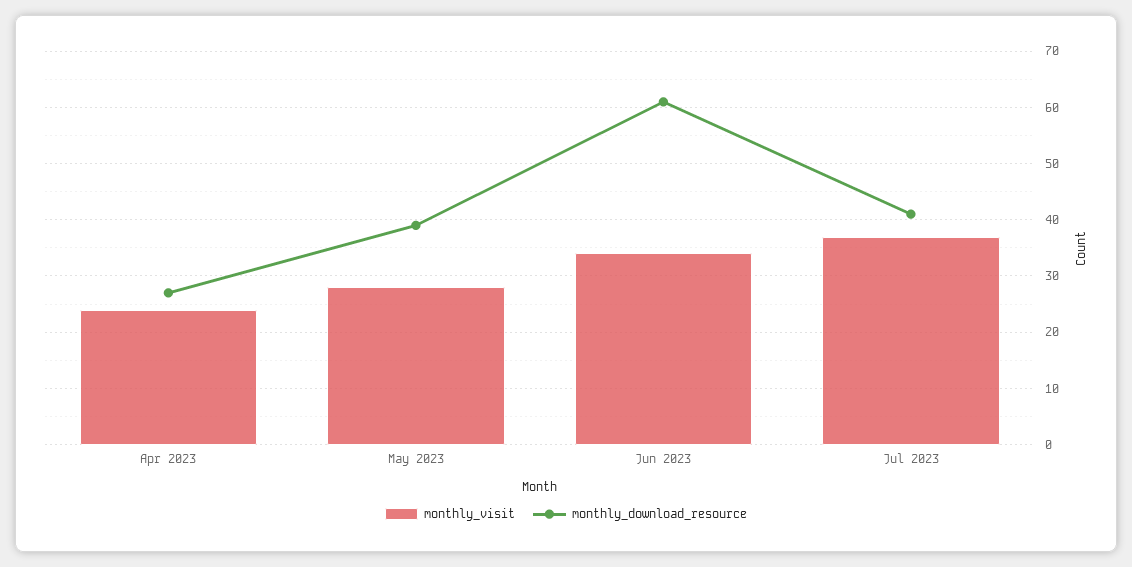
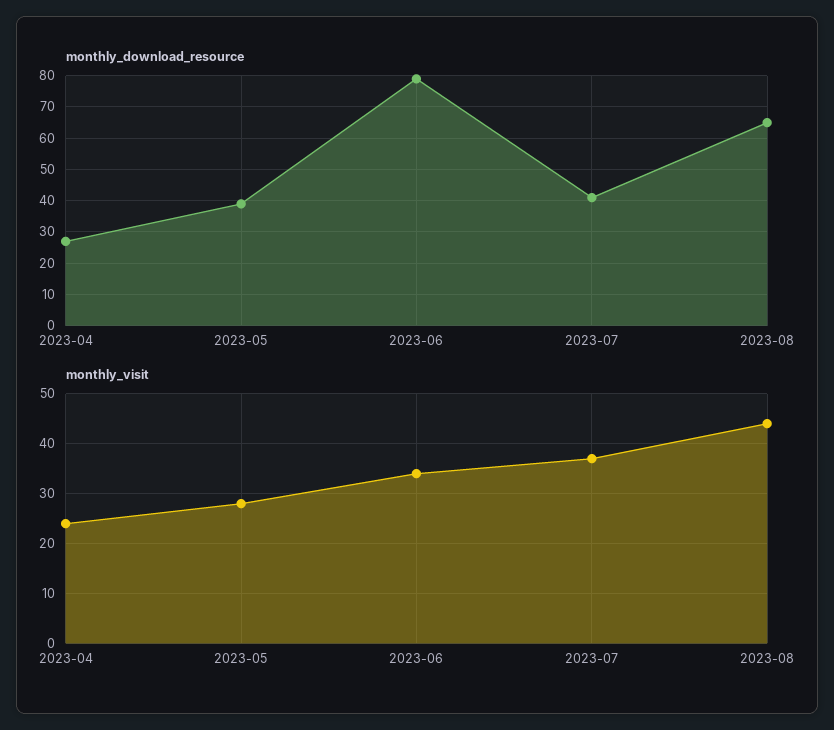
monthly_download_resource, Jun 2023: 60 -> 80
monthly_download_resource, 2023-08: none -> 65
monthly_visit, 2023-08: none -> 45

